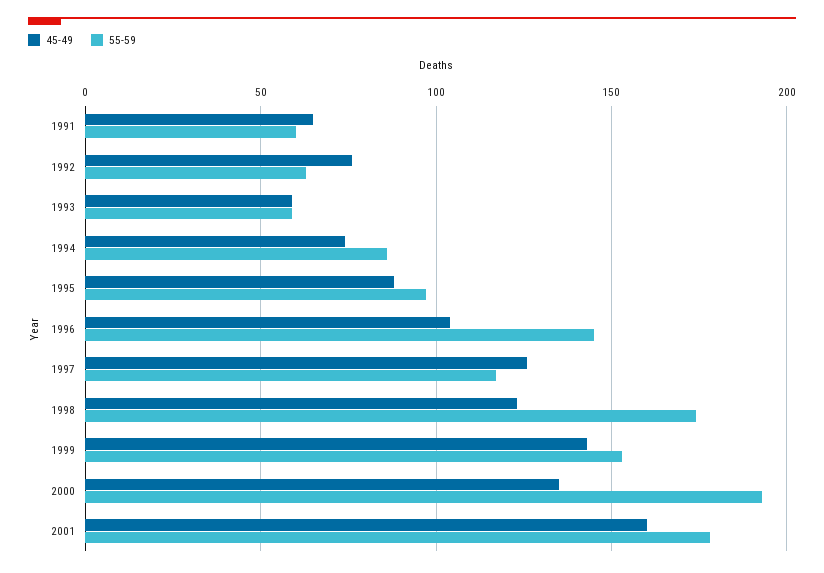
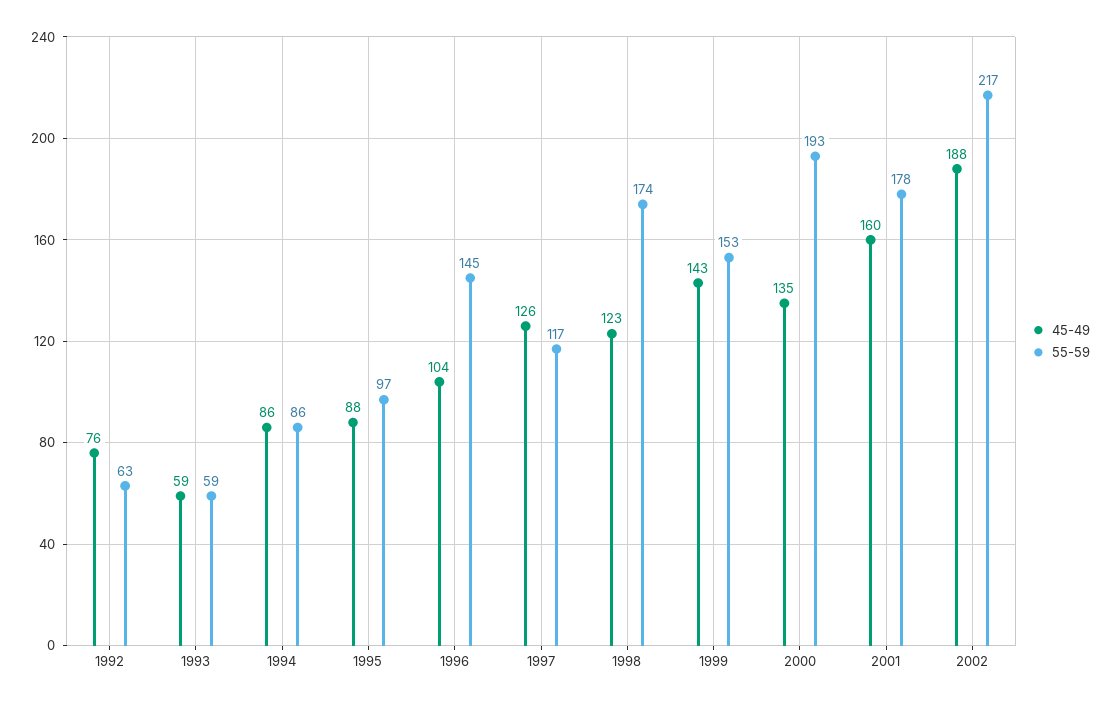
45-49, 1991: 65 -> none
55-59, 1991: 60 -> none
45-49, 1994: 75 -> 86
45-49, 2002: none -> 188
55-59, 2002: none -> 217

